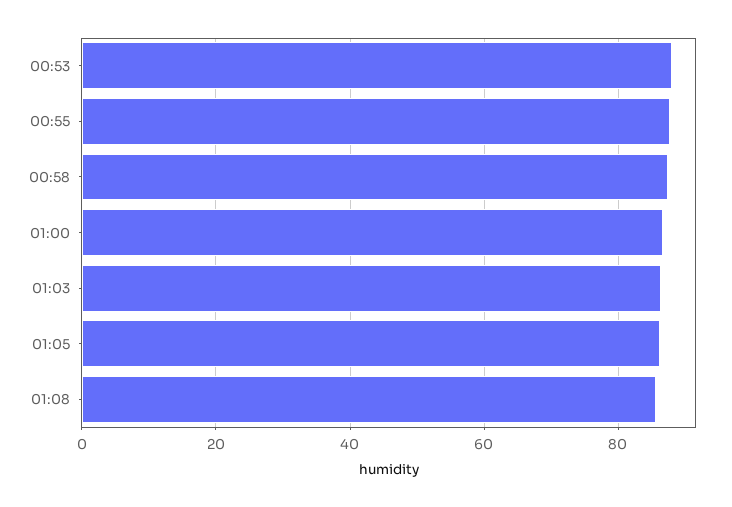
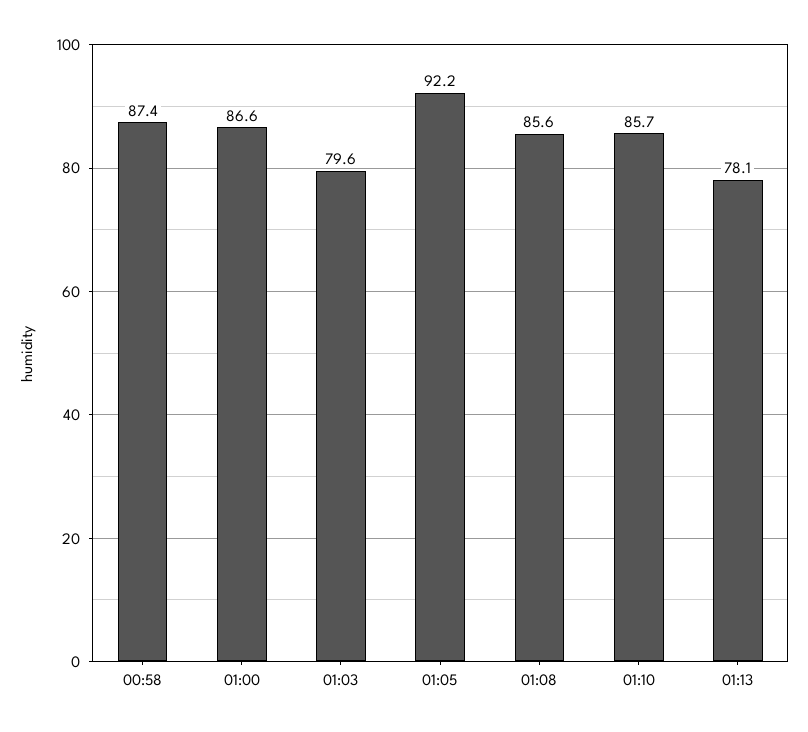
00:53: 88 -> none
00:55: 88 -> none
01:03: 86 -> 79.6
01:05: 86 -> 92.2
01:10: none -> 85.7
01:13: none -> 78.1

